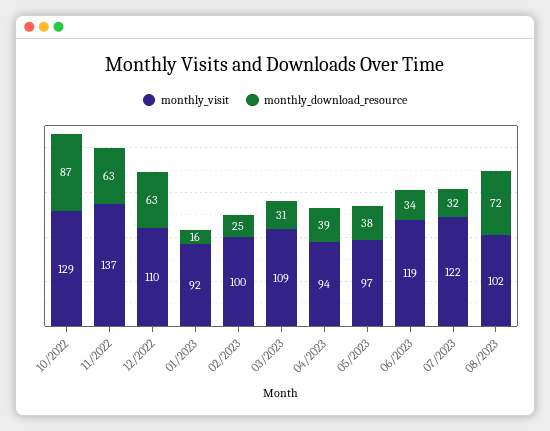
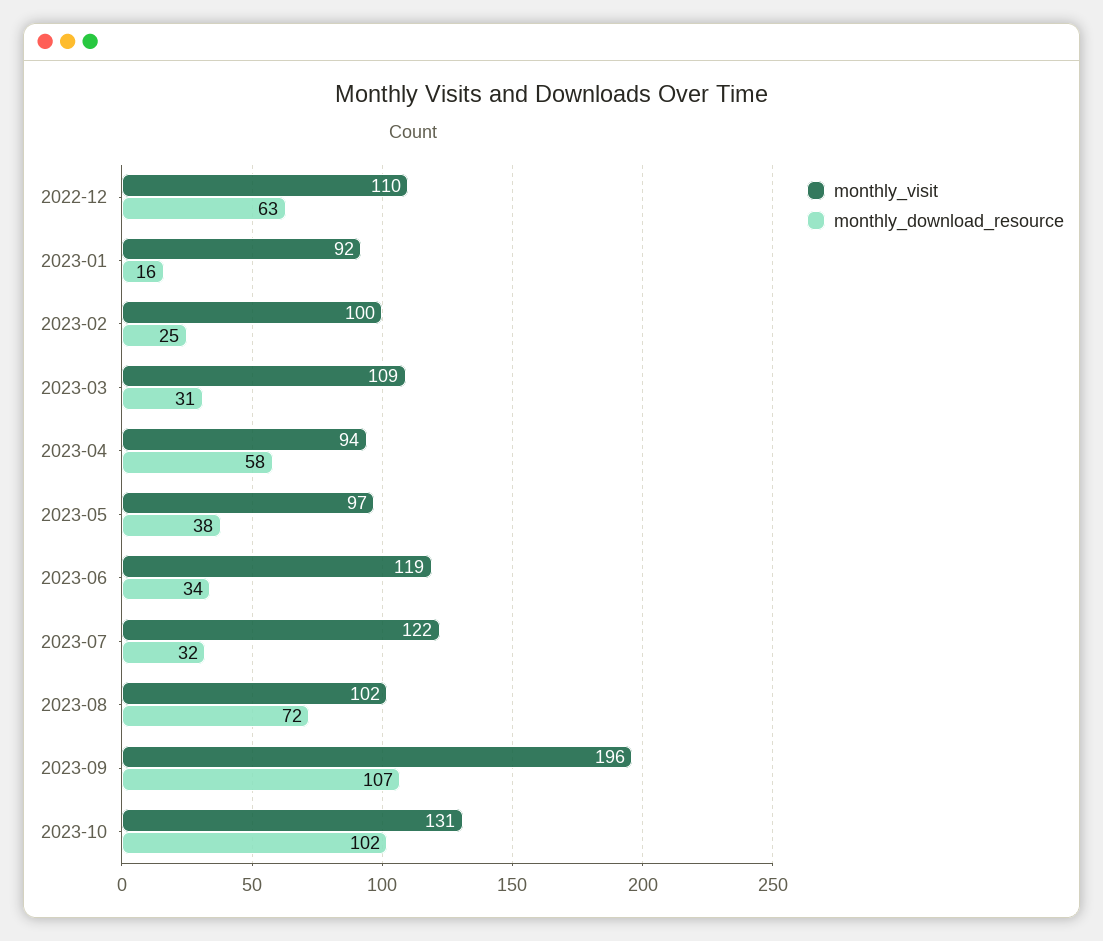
monthly_visit, 10/2022: 129 -> none
monthly_download_resource, 10/2022: 87 -> none
monthly_visit, 11/2022: 137 -> none
monthly_download_resource, 11/2022: 63 -> none
monthly_download_resource, 04/2023: 39 -> 58
monthly_visit, 2023-09: none -> 196
monthly_download_resource, 2023-09: none -> 107
monthly_visit, 2023-10: none -> 131
monthly_download_resource, 2023-10: none -> 102

